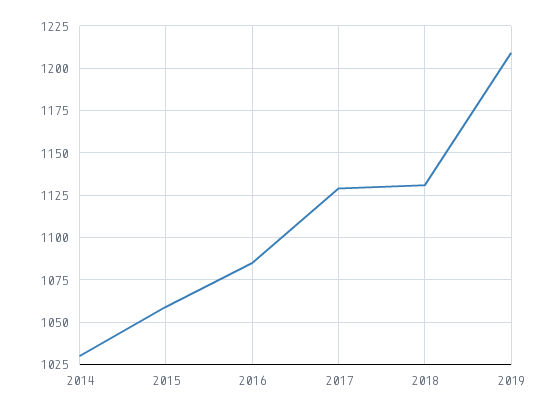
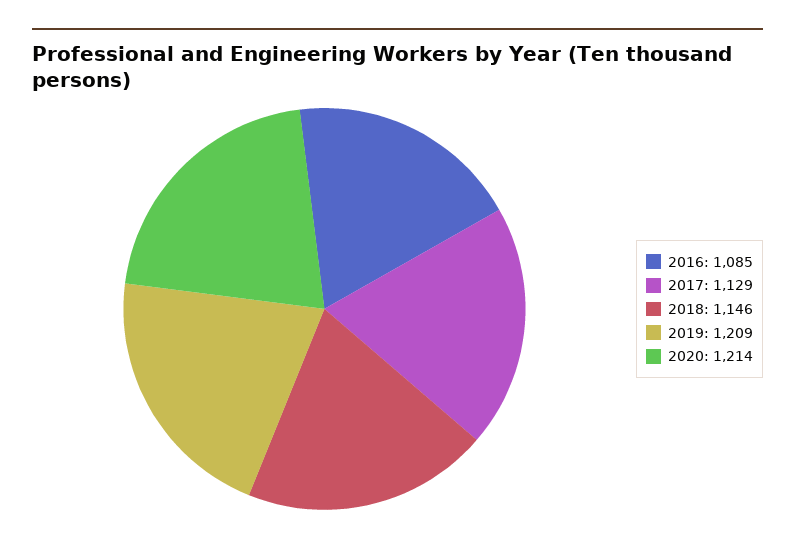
2014: 1030 -> none
2015: 1060 -> none
2018: 1130 -> 1146
2020: none -> 1214

